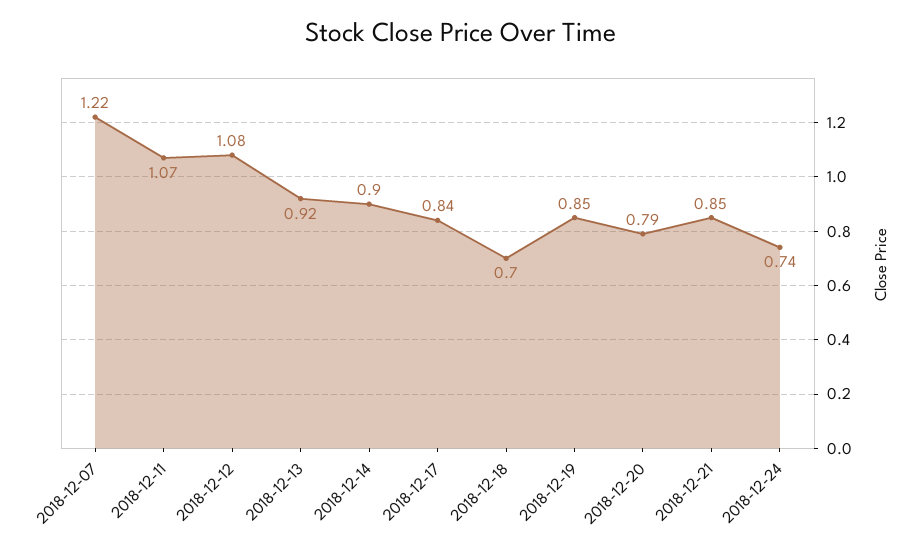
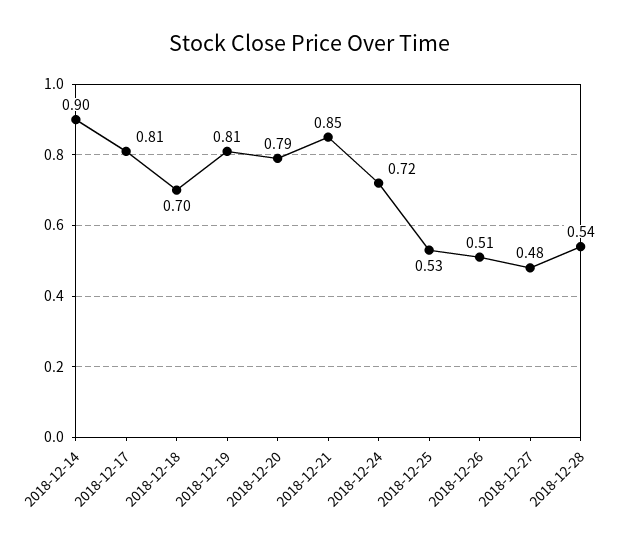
2018-12-07: 1.22 -> none
2018-12-11: 1.07 -> none
2018-12-12: 1.08 -> none
2018-12-13: 0.92 -> none
2018-12-17: 0.84 -> 0.81
2018-12-19: 0.85 -> 0.81
2018-12-24: 0.74 -> 0.72
2018-12-25: none -> 0.53
2018-12-26: none -> 0.51
2018-12-27: none -> 0.48
2018-12-28: none -> 0.54

